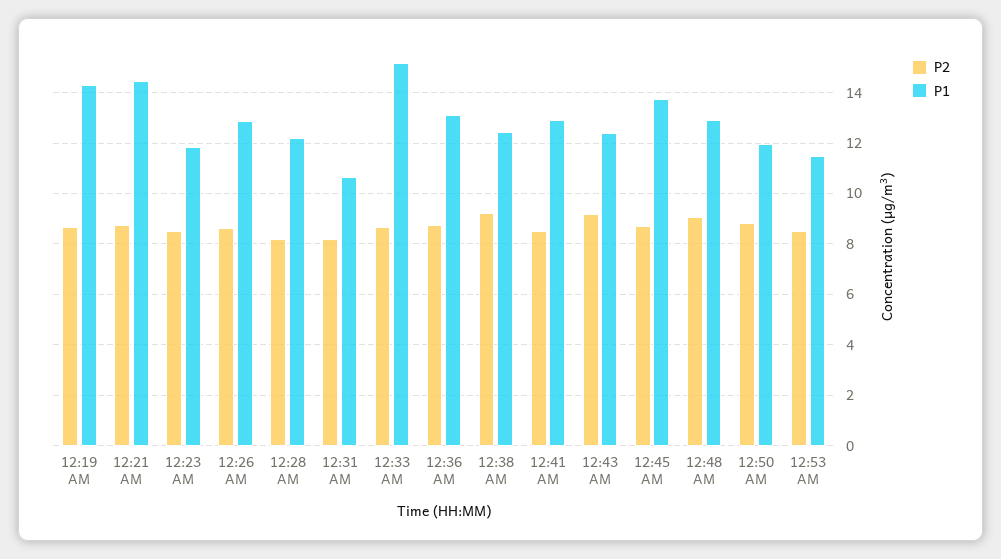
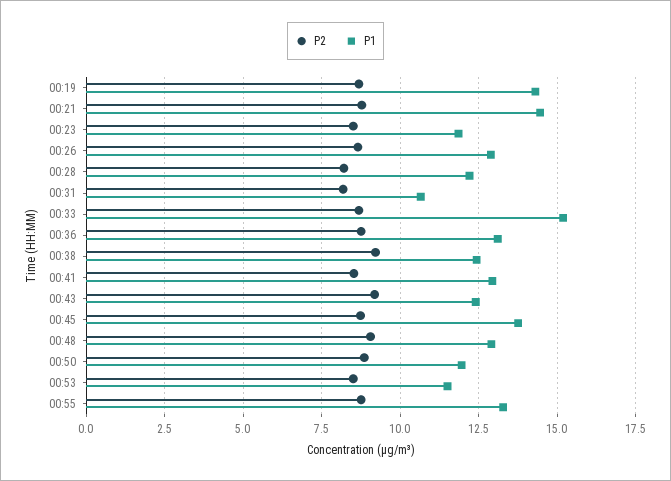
P2, 00:55: none -> 8.75
P1, 00:55: none -> 13.25

